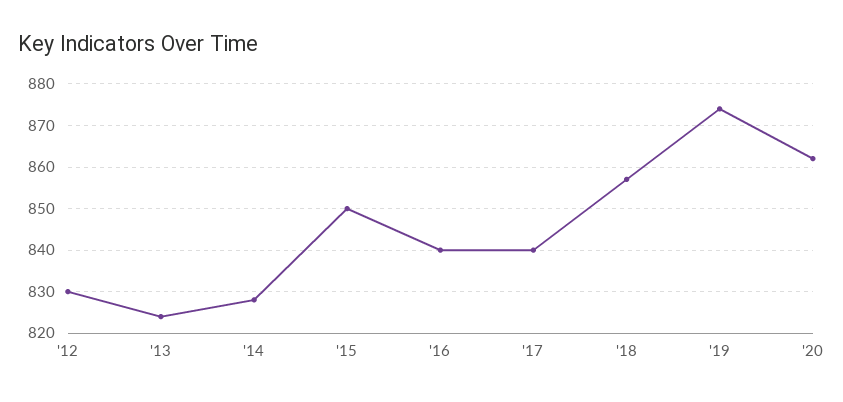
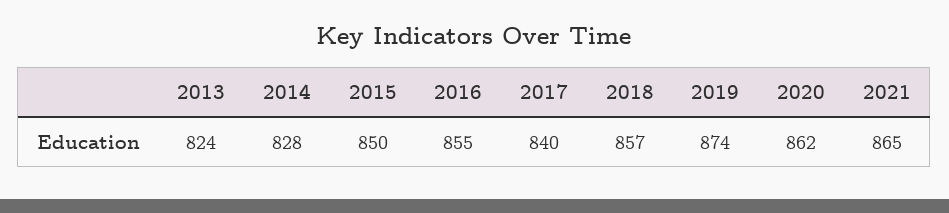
'12: 830 -> none
'16: 840 -> 855
2021: none -> 865

